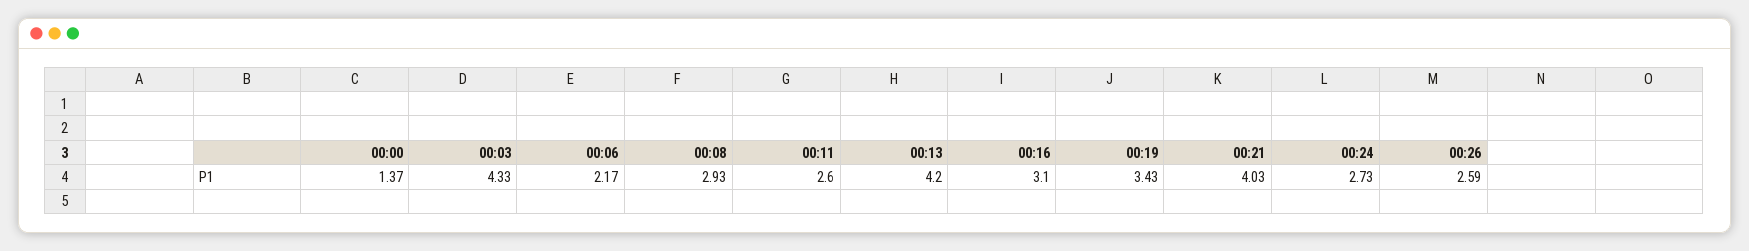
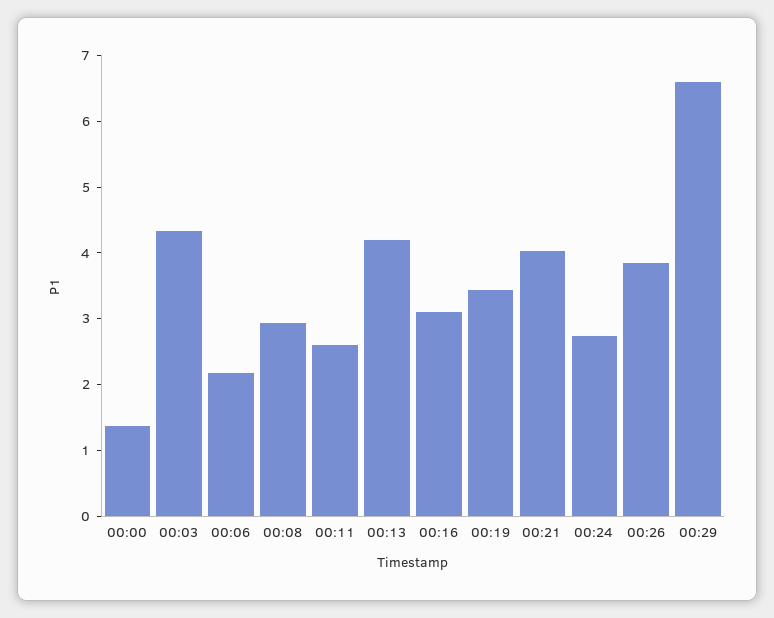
00:26: 2.59 -> 3.8
00:29: none -> 6.6

